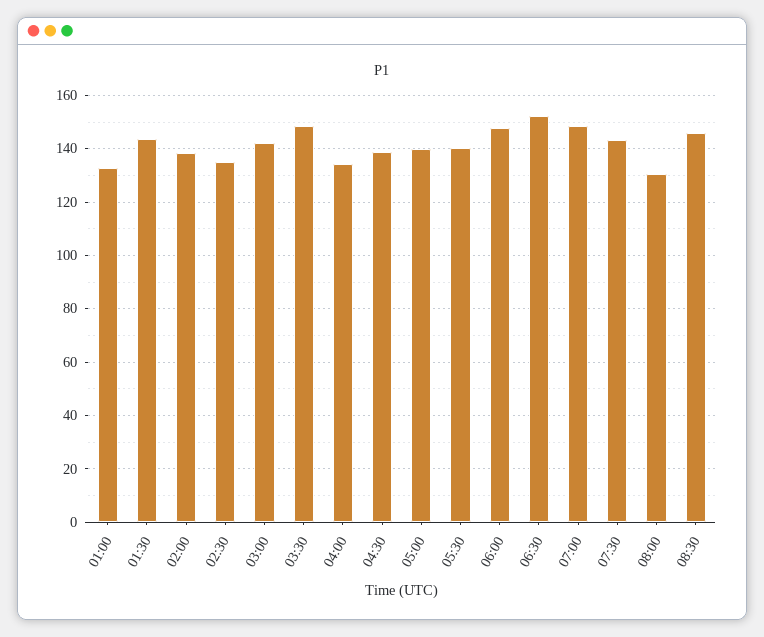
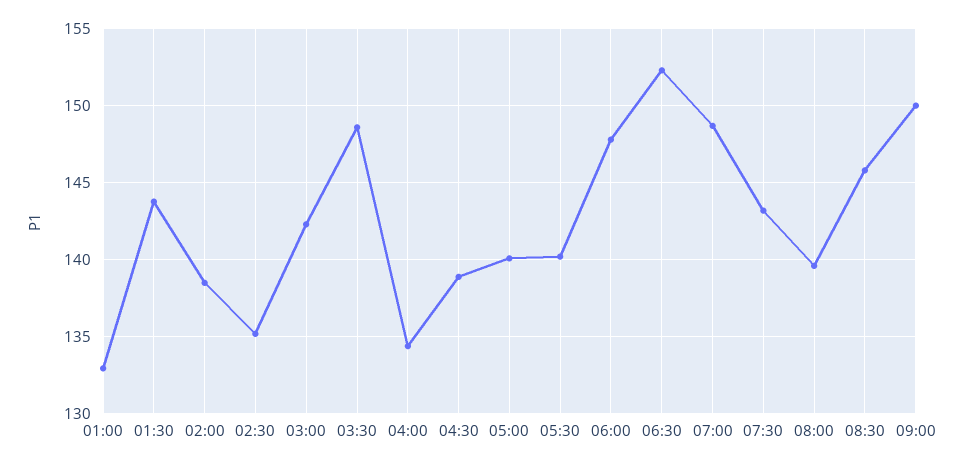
08:00: 130 -> 139.5
09:00: none -> 150

